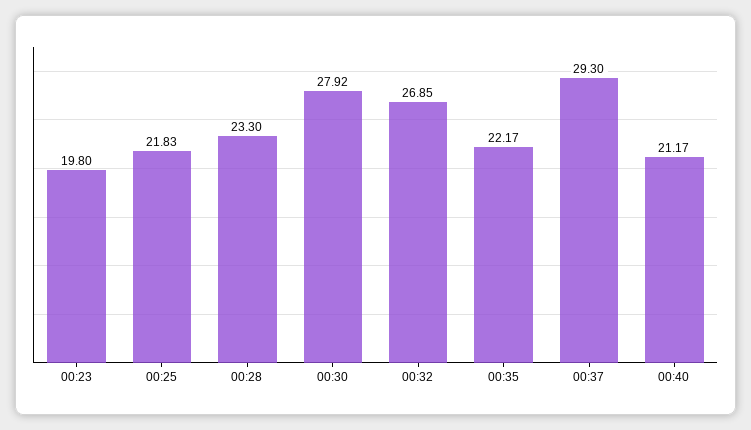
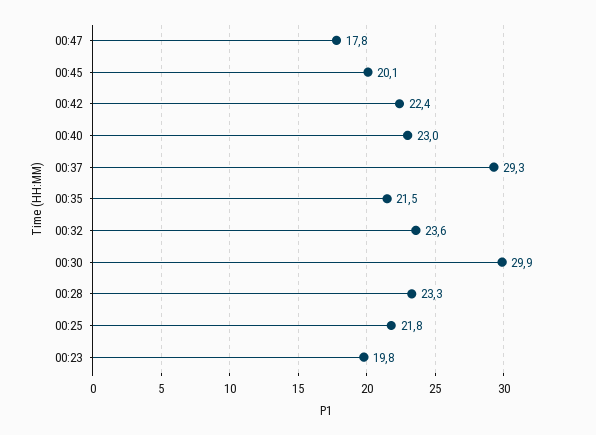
00:30: 27.92 -> 29.9
00:32: 26.85 -> 23.6
00:35: 22.17 -> 21.5
00:40: 21.17 -> 23
00:47: none -> 17.8
00:45: none -> 20.1
00:42: none -> 22.4

